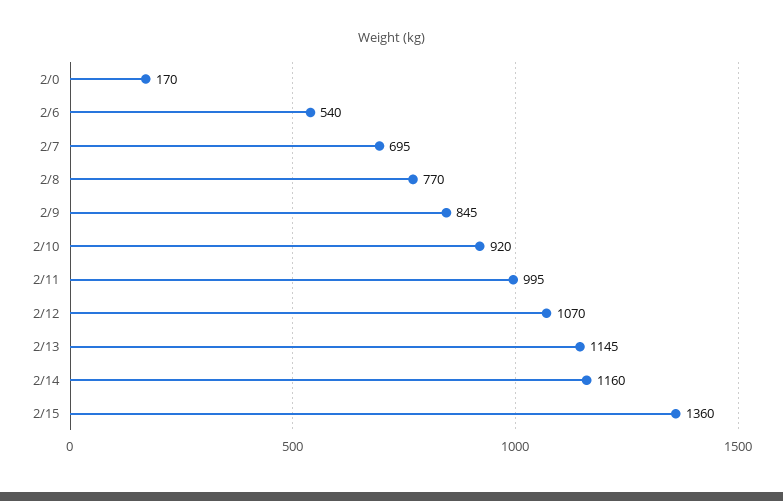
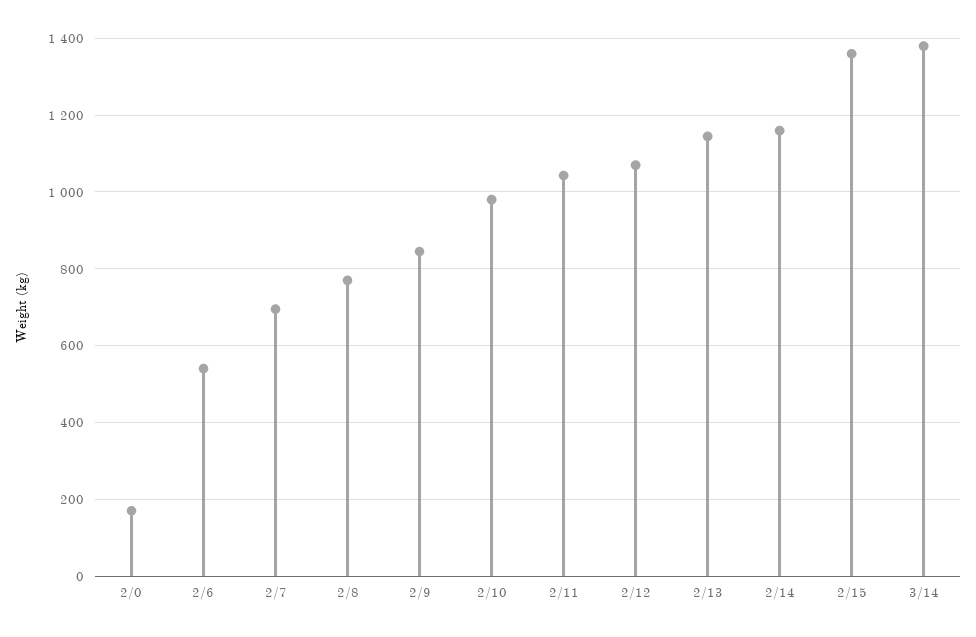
2/10: 920 -> 980
2/11: 995 -> 1040
3/14: none -> 1380

